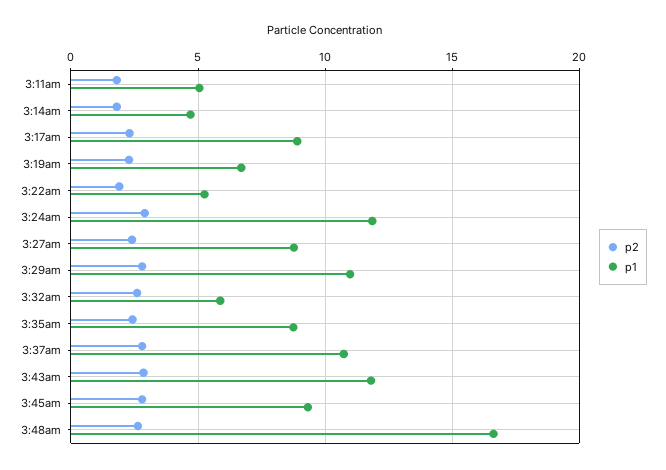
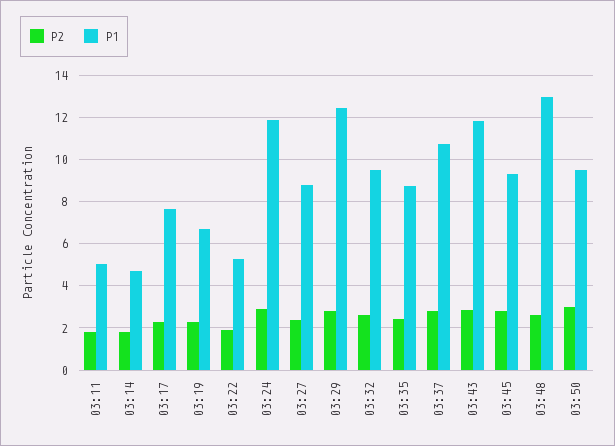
p1, 3:17am: 9 -> 7.5
p1, 3:29am: 11 -> 12.5
p1, 3:32am: 6 -> 9.5
p1, 3:48am: 16.5 -> 13
p2, 03:50: none -> 3
p1, 03:50: none -> 9.5

